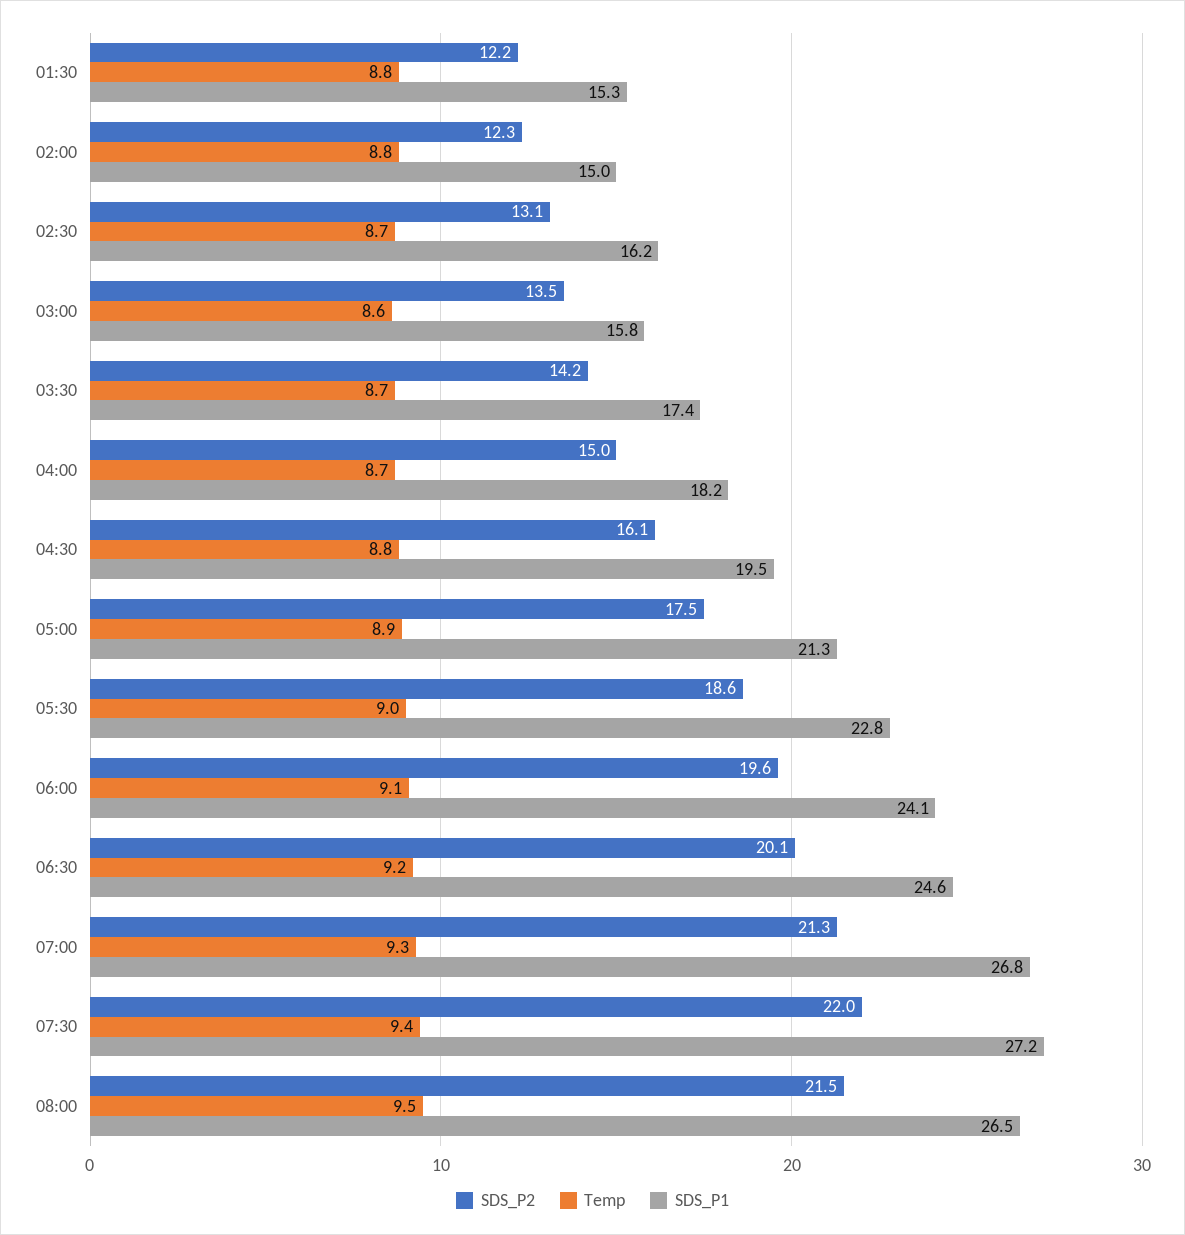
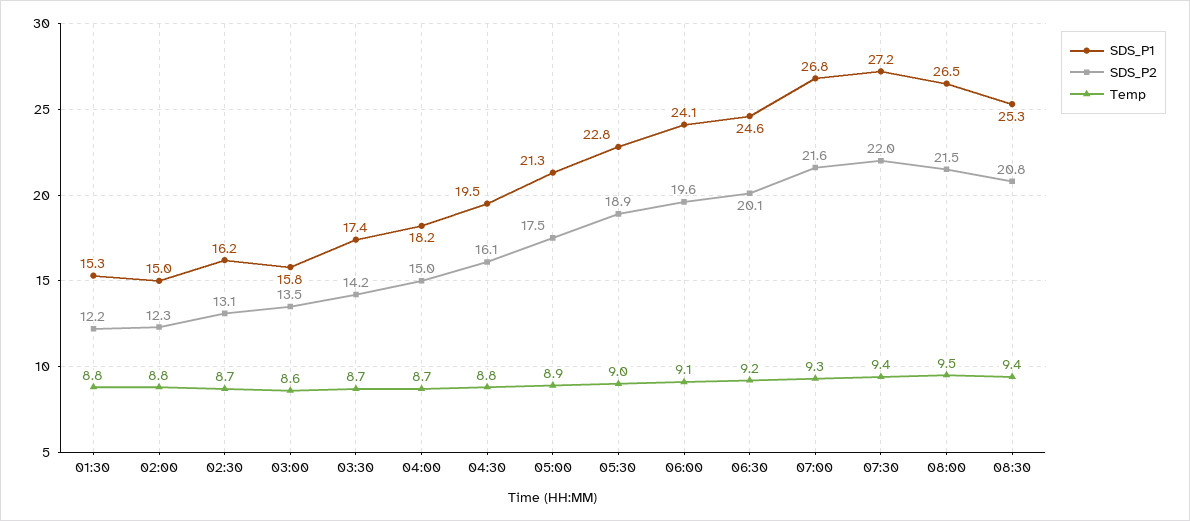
SDS_P2, 05:30: 18.6 -> 18.9
SDS_P2, 07:00: 21.3 -> 21.6
SDS_P1, 08:30: none -> 25.3
SDS_P2, 08:30: none -> 20.8
Temp, 08:30: none -> 9.4

